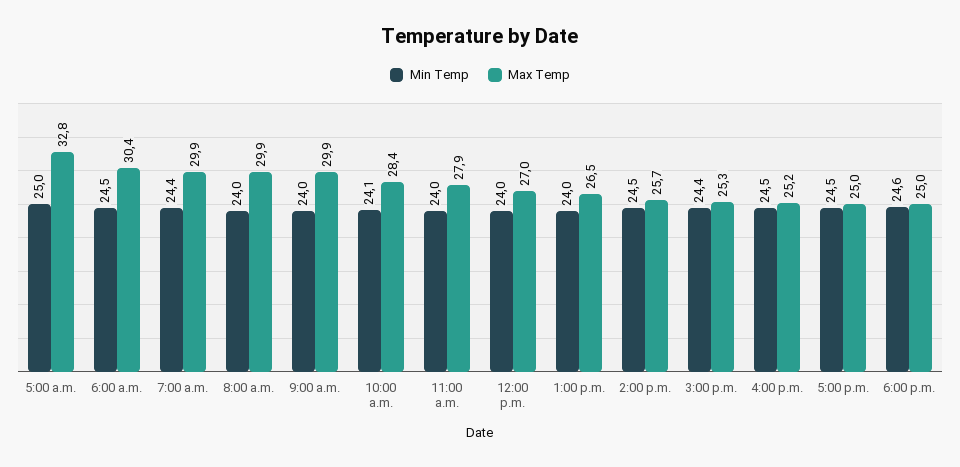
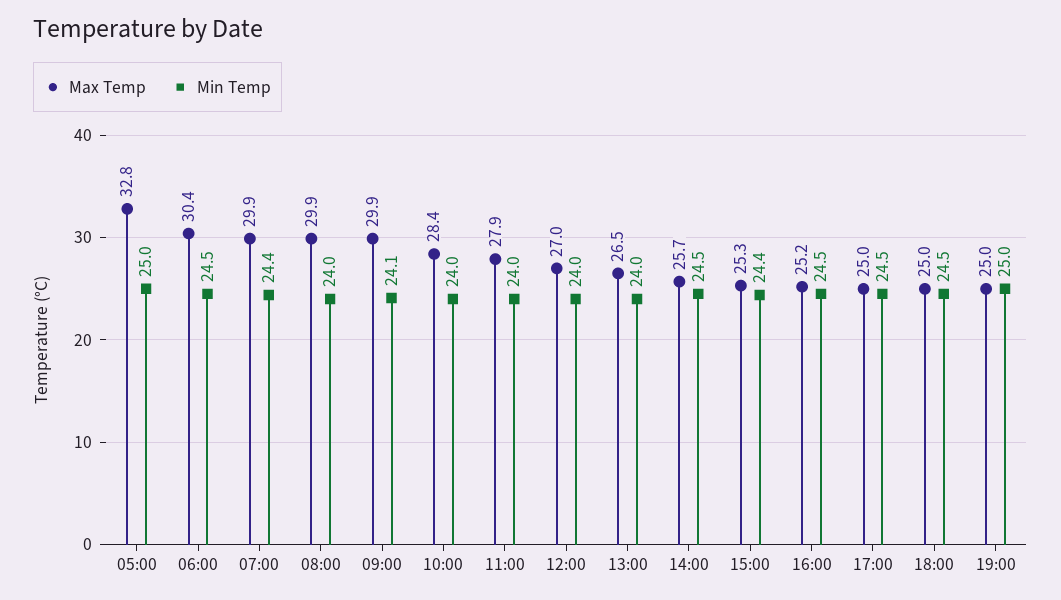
Min Temp, 9:00 a.m.: 24 -> 24.1
Min Temp, 10:00 a.m.: 24.1 -> 24
Min Temp, 6:00 p.m.: 24.6 -> 24.5
Max Temp, 19:00: none -> 25
Min Temp, 19:00: none -> 25

